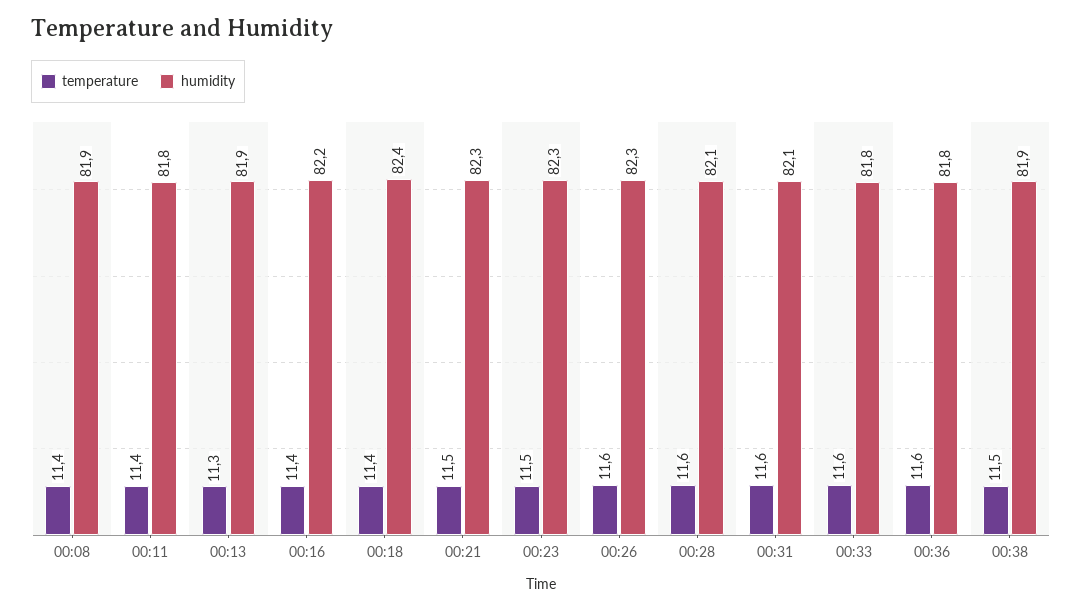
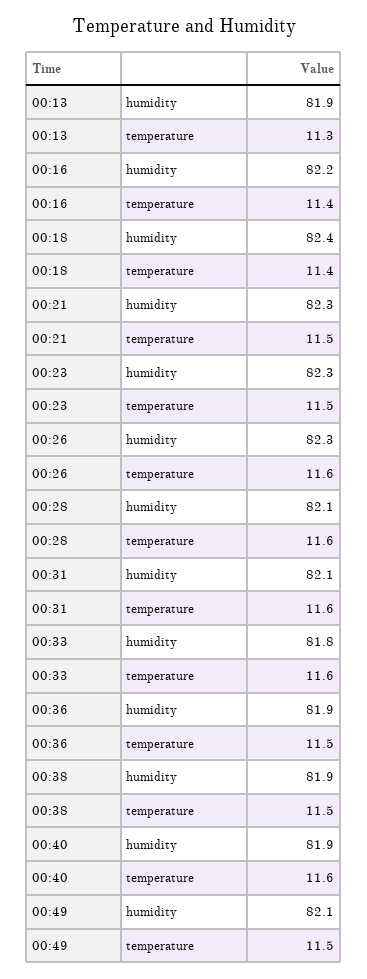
temperature, 00:08: 11.4 -> none
humidity, 00:08: 81.9 -> none
temperature, 00:11: 11.4 -> none
humidity, 00:11: 81.8 -> none
temperature, 00:36: 11.6 -> 11.5
humidity, 00:36: 81.8 -> 81.9
humidity, 00:40: none -> 81.9
temperature, 00:40: none -> 11.6
humidity, 00:49: none -> 82.1
temperature, 00:49: none -> 11.5

